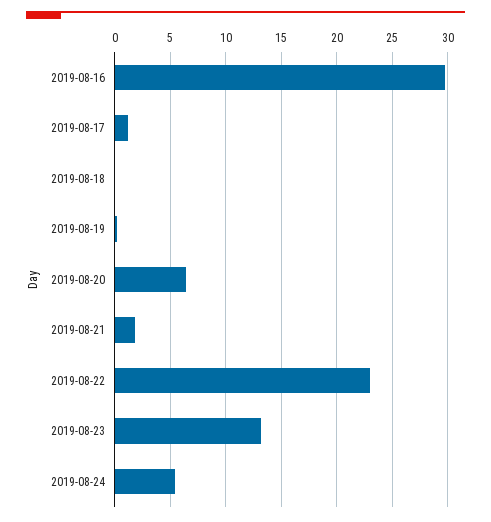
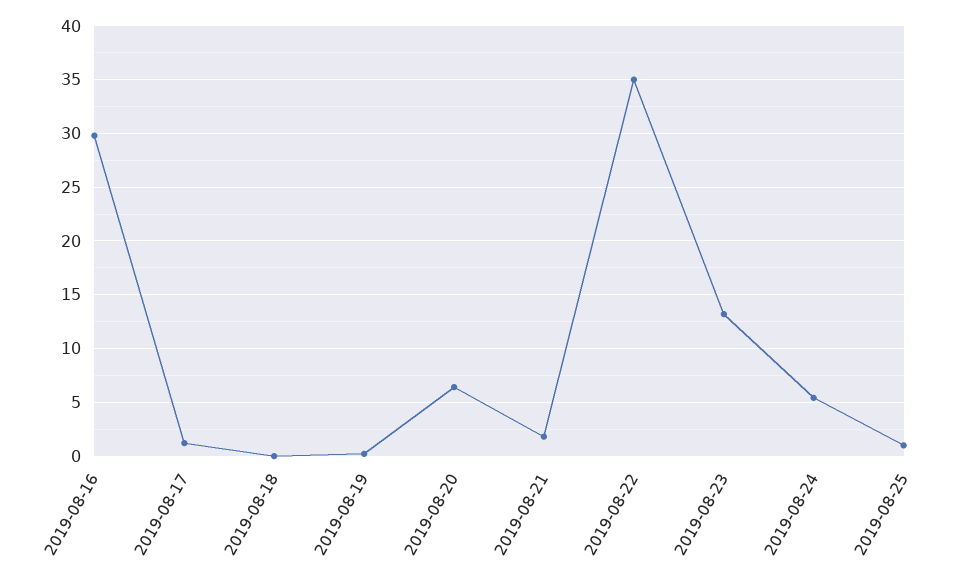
2019-08-22: 23 -> 35
2019-08-25: none -> 1

